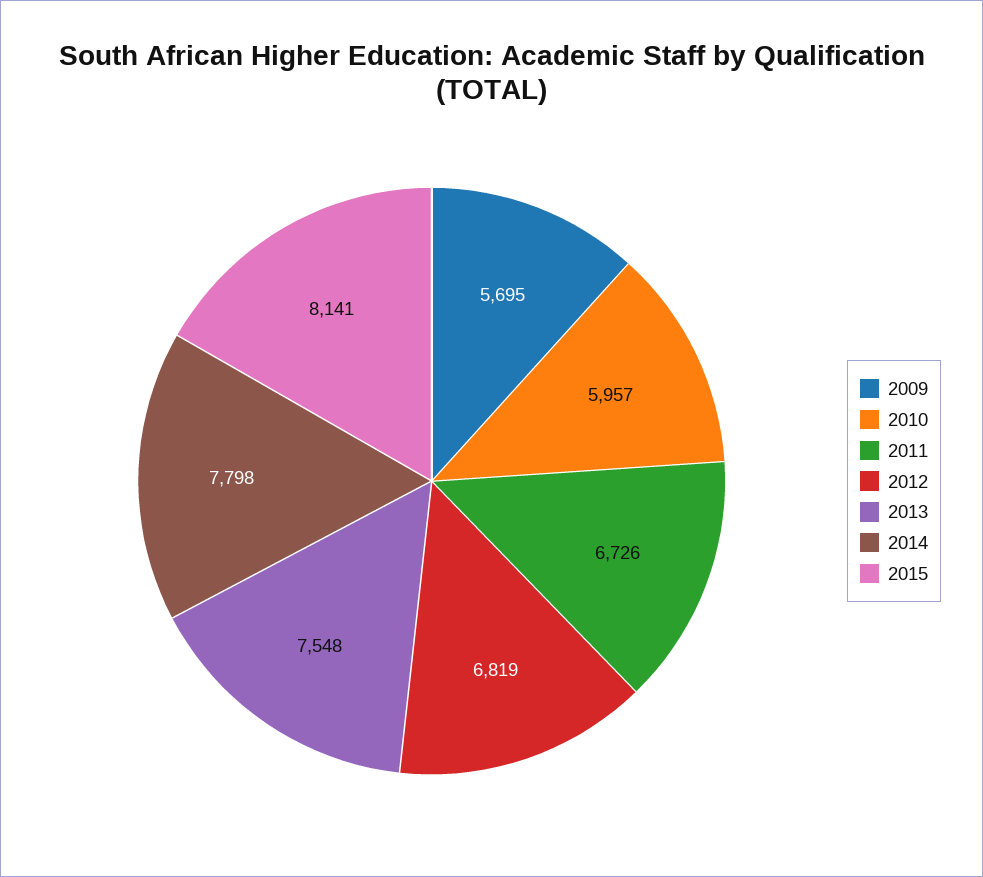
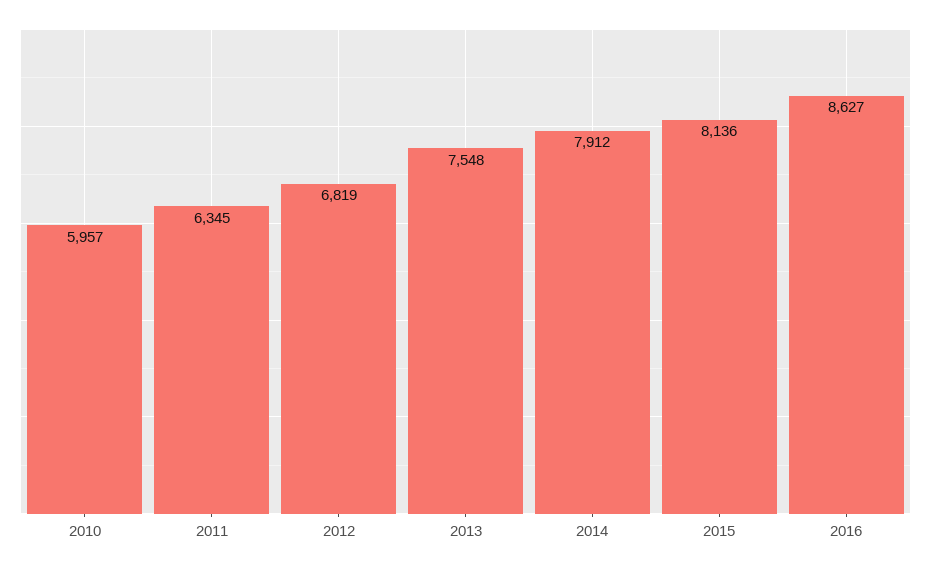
2009: 5695 -> none
2011: 6726 -> 6345
2014: 7798 -> 7912
2015: 8141 -> 8136
2016: none -> 8627

